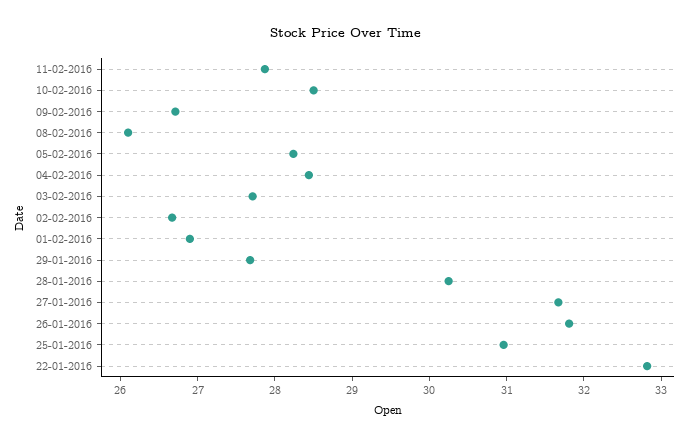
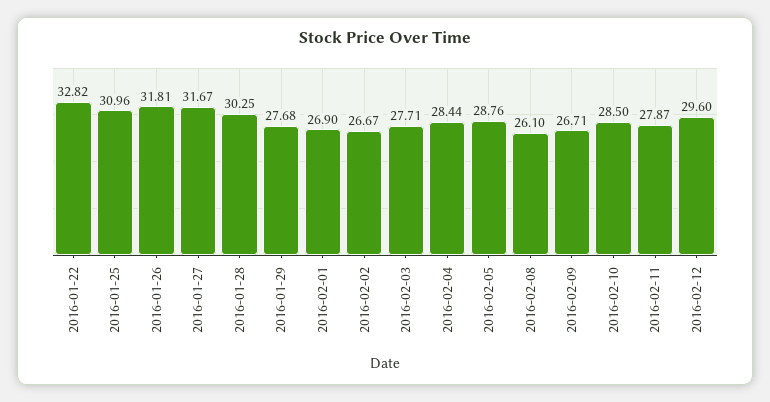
05-02-2016: 28.2 -> 28.76
2016-02-12: none -> 29.6

